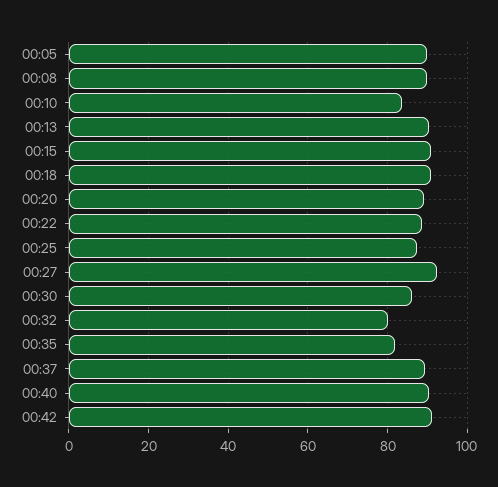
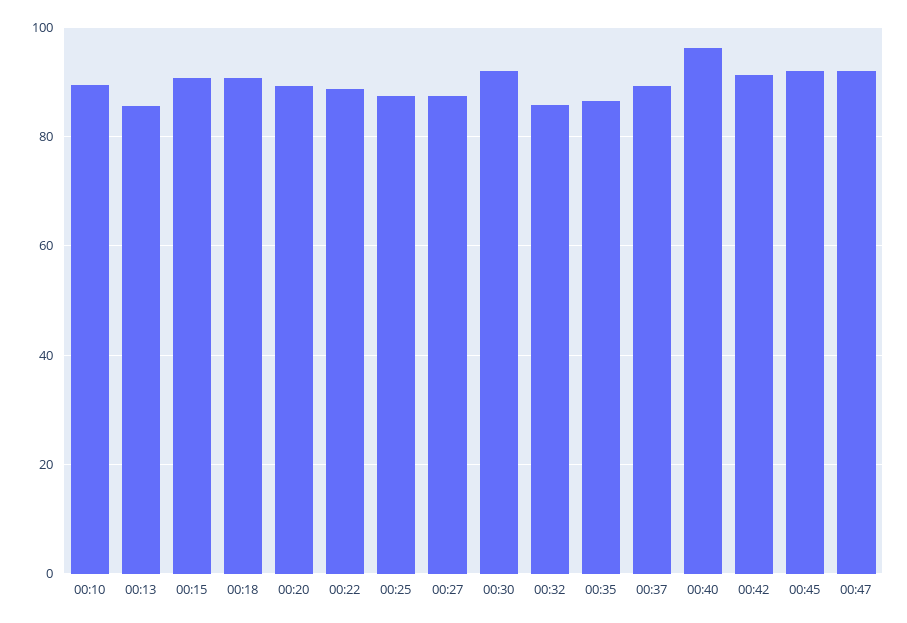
00:05: 90 -> none
00:08: 90 -> none
00:10: 84 -> 90
00:13: 90 -> 86
00:27: 92 -> 88
00:30: 86 -> 92
00:32: 80 -> 86
00:35: 82 -> 86
00:40: 90 -> 96
00:45: none -> 92
00:47: none -> 92

